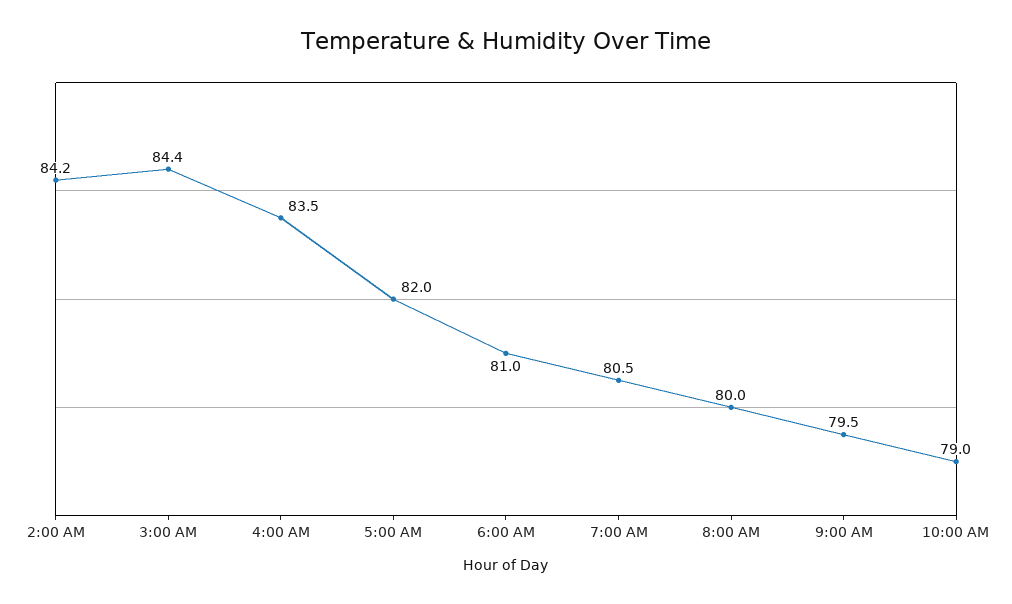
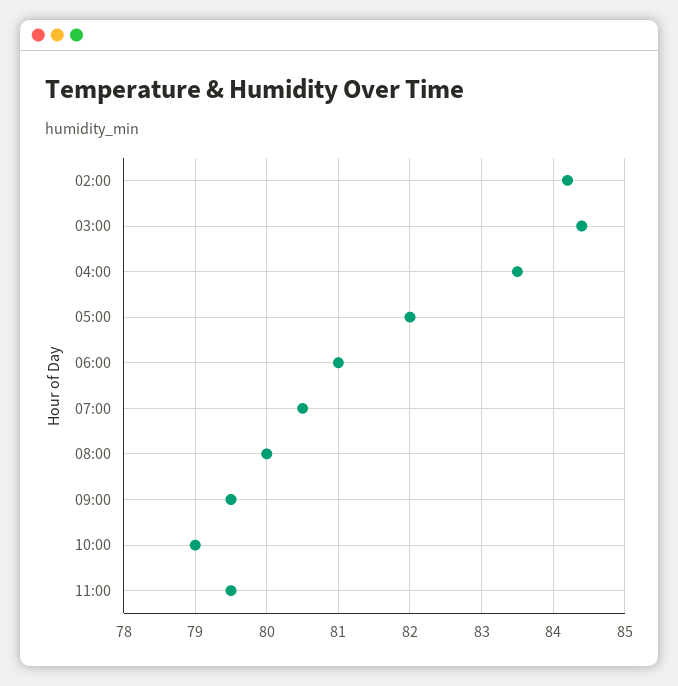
11:00: none -> 79.5

